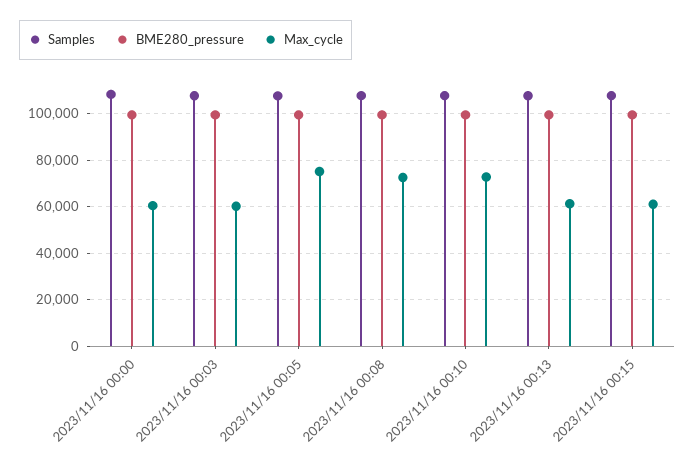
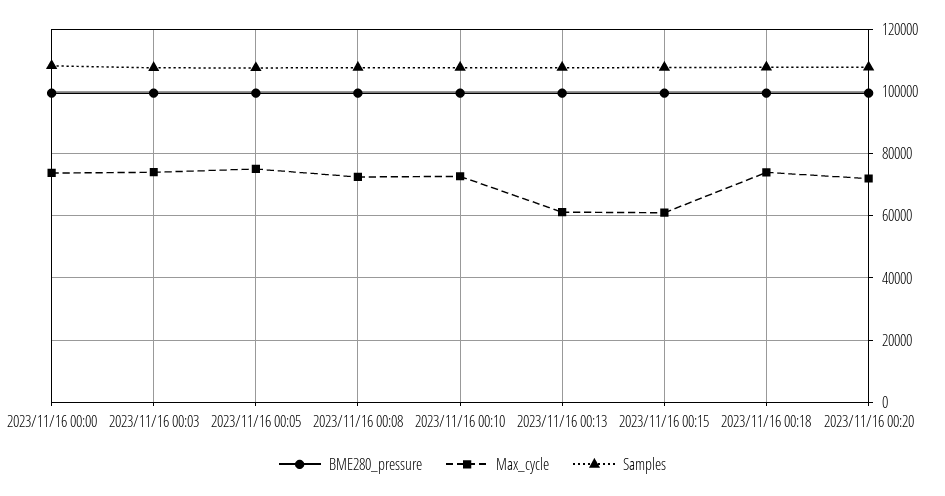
Max_cycle, 2023/11/16 00:00: 60000 -> 74000
Max_cycle, 2023/11/16 00:03: 60000 -> 74000
BME280_pressure, 2023/11/16 00:18: none -> 100000
Max_cycle, 2023/11/16 00:18: none -> 74000
Samples, 2023/11/16 00:18: none -> 108000
BME280_pressure, 2023/11/16 00:20: none -> 100000
Max_cycle, 2023/11/16 00:20: none -> 72000
Samples, 2023/11/16 00:20: none -> 108000

